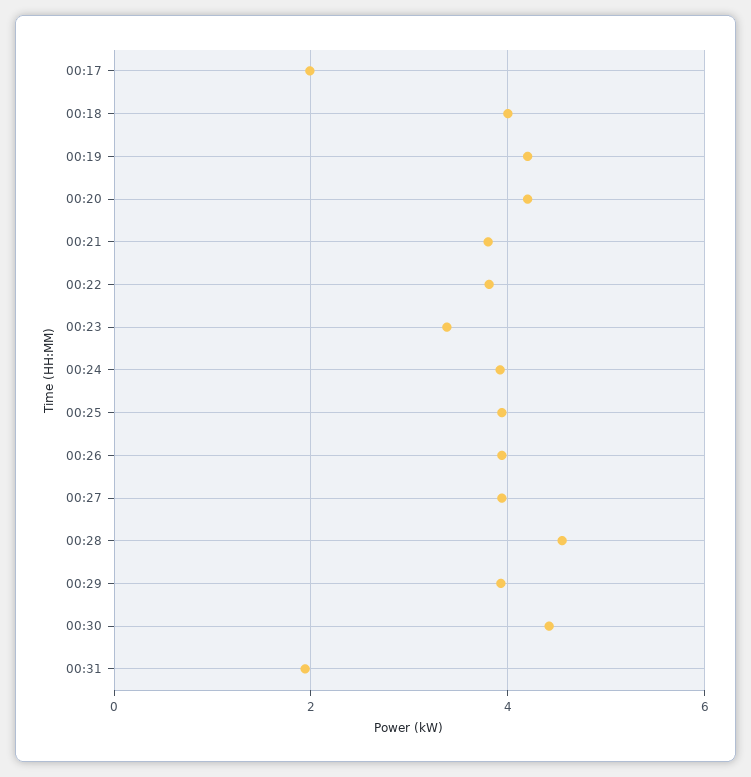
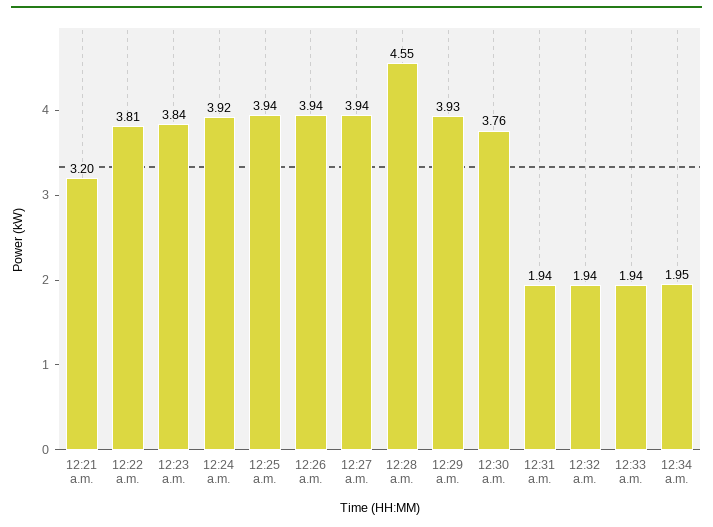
00:17: 2 -> none
00:18: 4 -> none
00:19: 4.2 -> none
00:20: 4.2 -> none
00:21: 3.8 -> 3.2
00:23: 3.4 -> 3.84
00:30: 4.4 -> 3.76
12:32 a.m.: none -> 1.94
12:33 a.m.: none -> 1.94
12:34 a.m.: none -> 1.95

